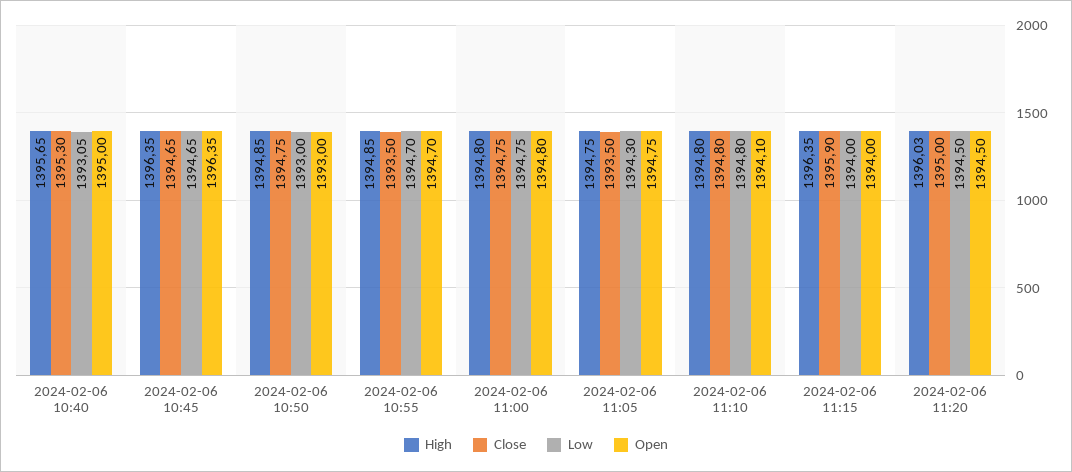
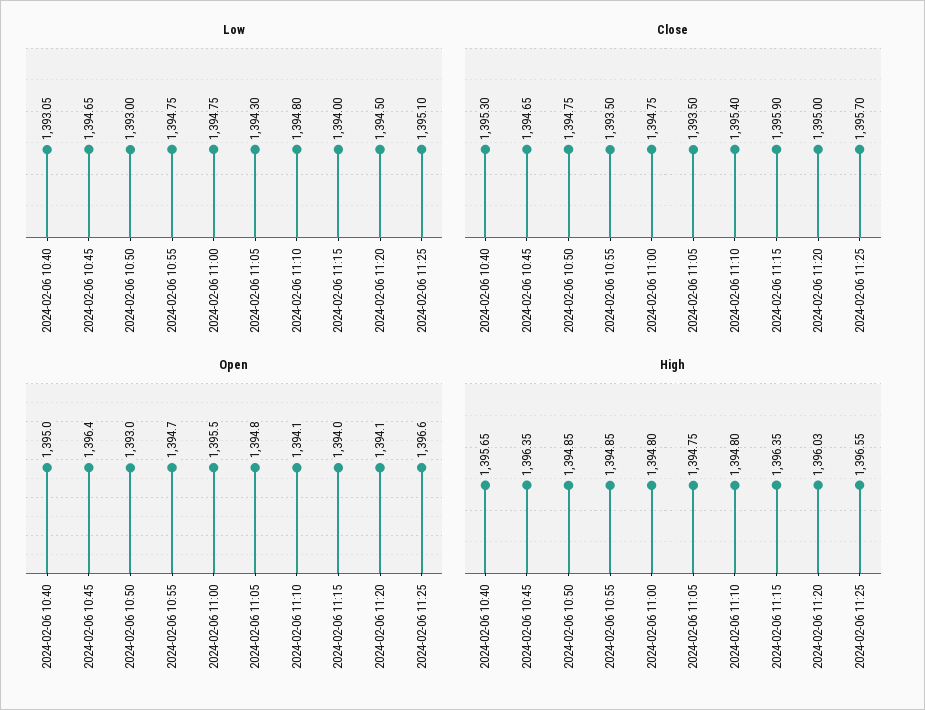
Low, 2024-02-06 10:55: 1394.7 -> 1394.75
Open, 2024-02-06 11:00: 1394.8 -> 1395.5
Close, 2024-02-06 11:10: 1394.8 -> 1395.4
Open, 2024-02-06 11:20: 1394.5 -> 1394.1
Low, 2024-02-06 11:25: none -> 1395.1
Close, 2024-02-06 11:25: none -> 1395.7
Open, 2024-02-06 11:25: none -> 1396.6
High, 2024-02-06 11:25: none -> 1396.55

